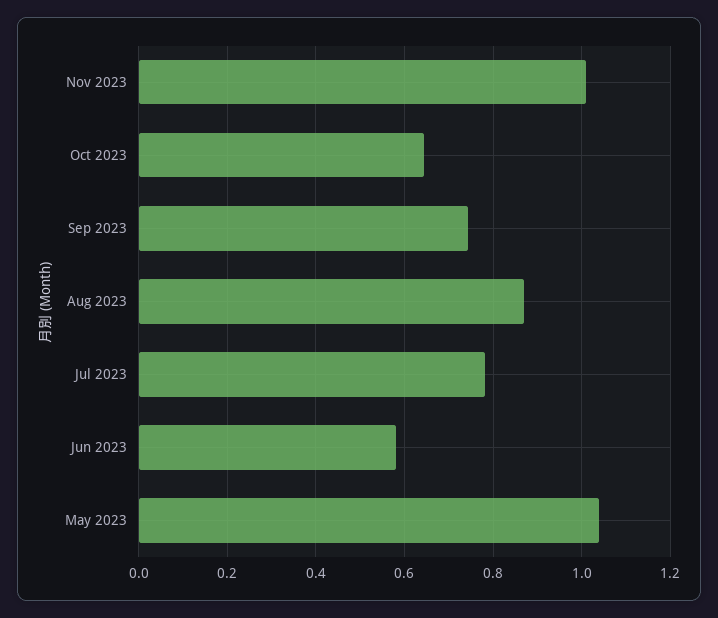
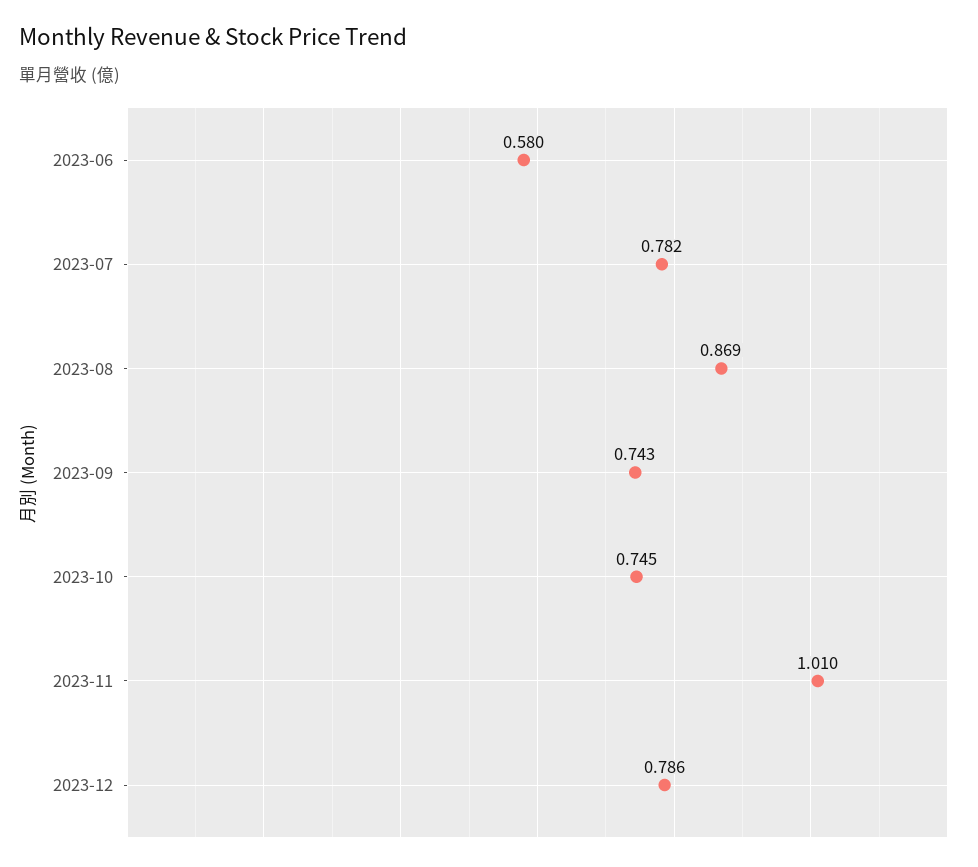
Oct 2023: 0.64 -> 0.745
May 2023: 1.04 -> none
2023-12: none -> 0.786

